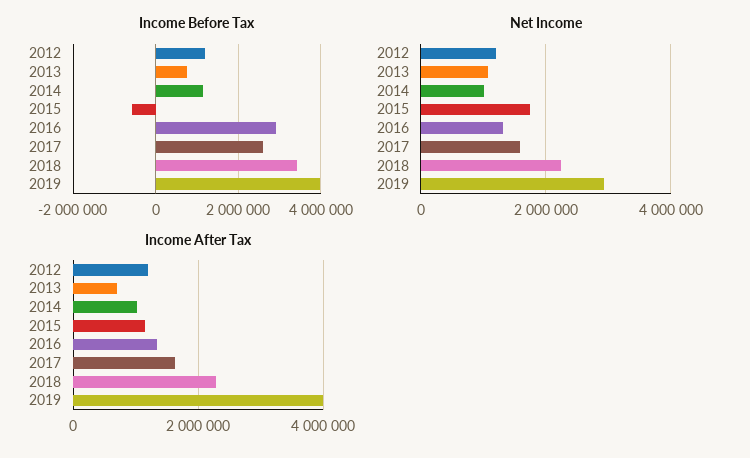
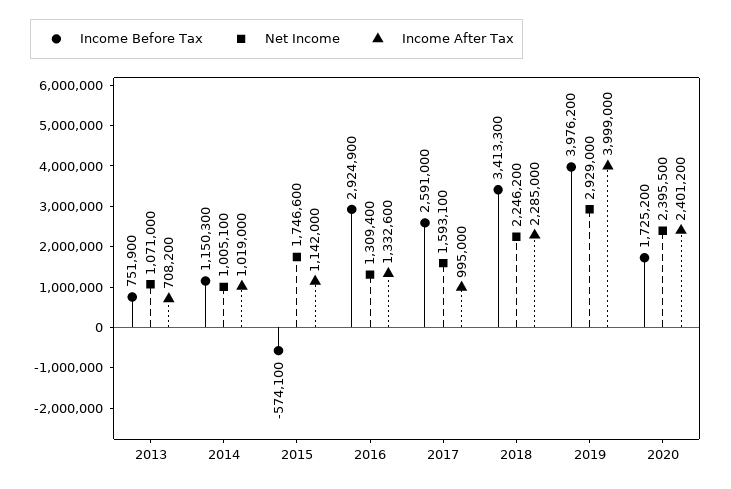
Income Before Tax, 2012: 1200000 -> none
Net Income, 2012: 1200000 -> none
Income After Tax, 2012: 1200000 -> none
Income After Tax, 2017: 1600000 -> 995000
Income Before Tax, 2020: none -> 1725200
Net Income, 2020: none -> 2395500
Income After Tax, 2020: none -> 2401200

